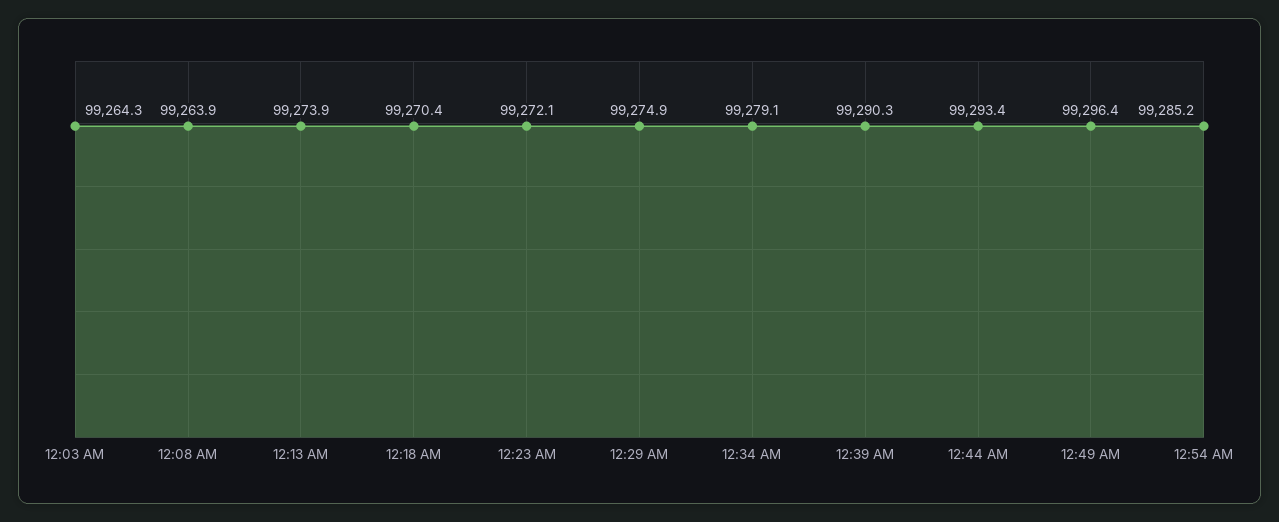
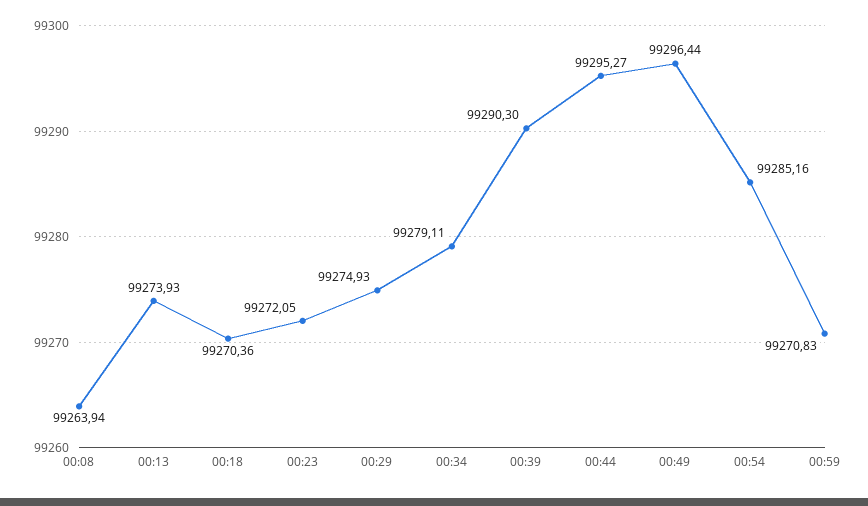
12:03 AM: 99264.3 -> none
12:44 AM: 99293.4 -> 99295.27
00:59: none -> 99270.83

